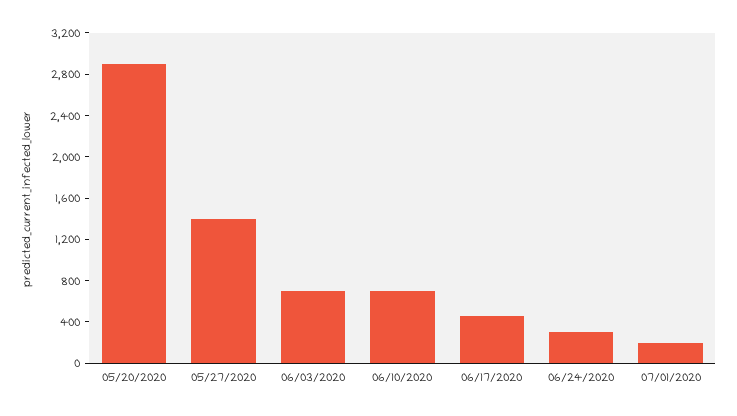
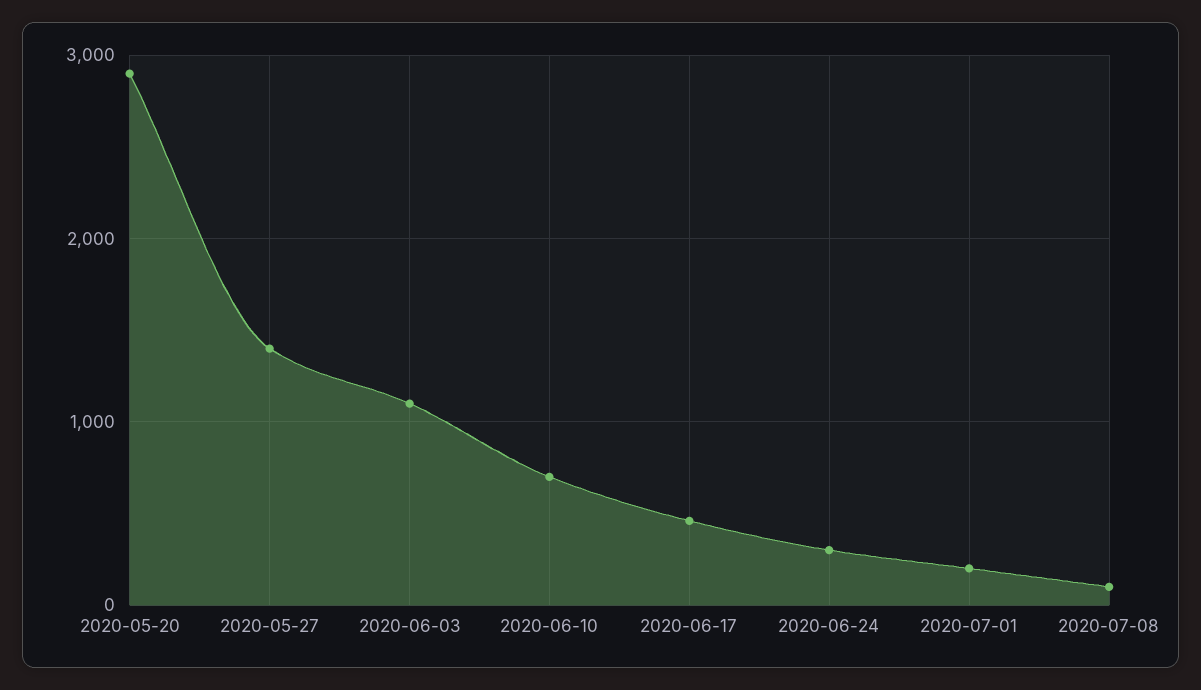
06/03/2020: 700 -> 1100
2020-07-08: none -> 100

